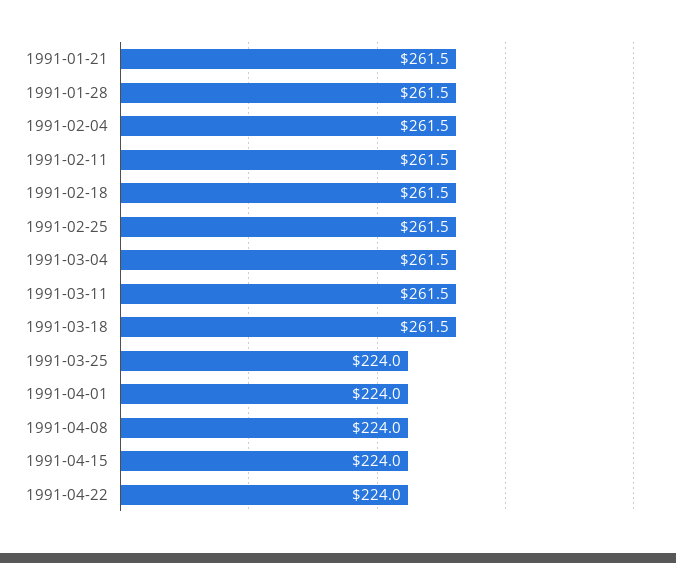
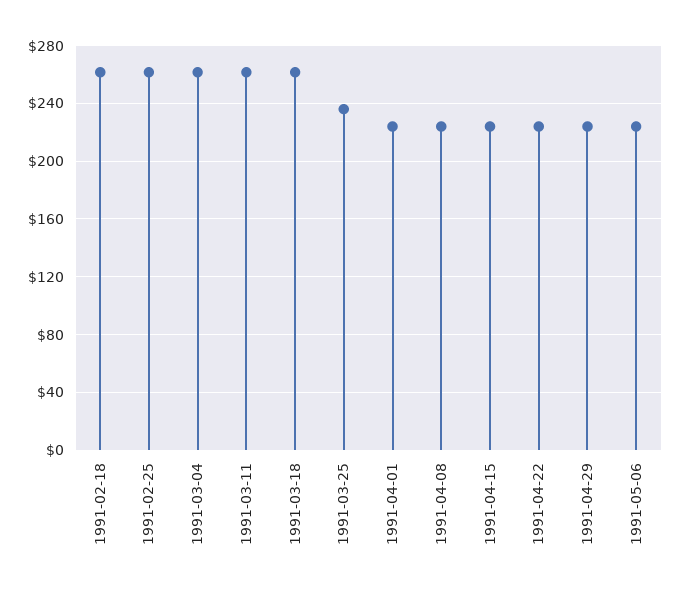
1991-01-21: 261.5 -> none
1991-01-28: 261.5 -> none
1991-02-04: 261.5 -> none
1991-02-11: 261.5 -> none
1991-03-25: 224 -> 235
1991-04-29: none -> 225
1991-05-06: none -> 225

